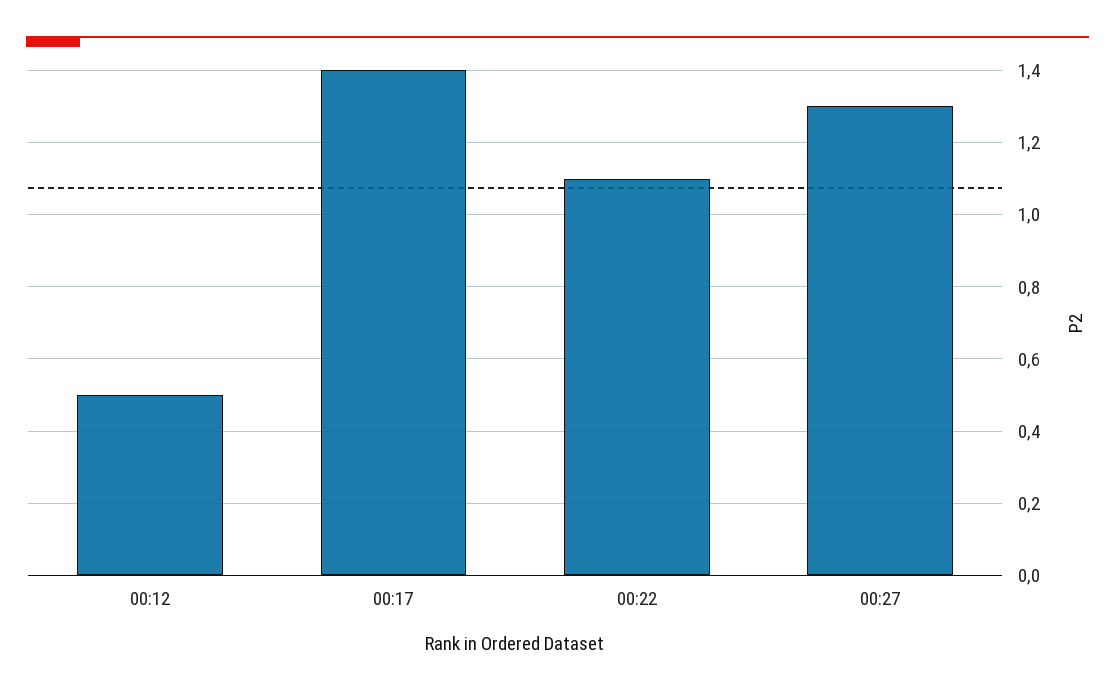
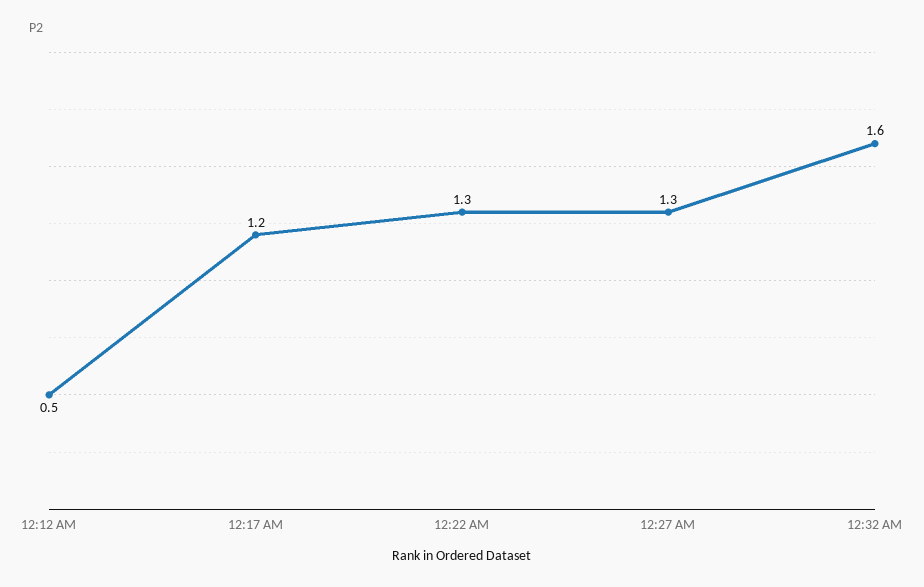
00:17: 1.4 -> 1.2
00:22: 1.1 -> 1.3
12:32 AM: none -> 1.6

